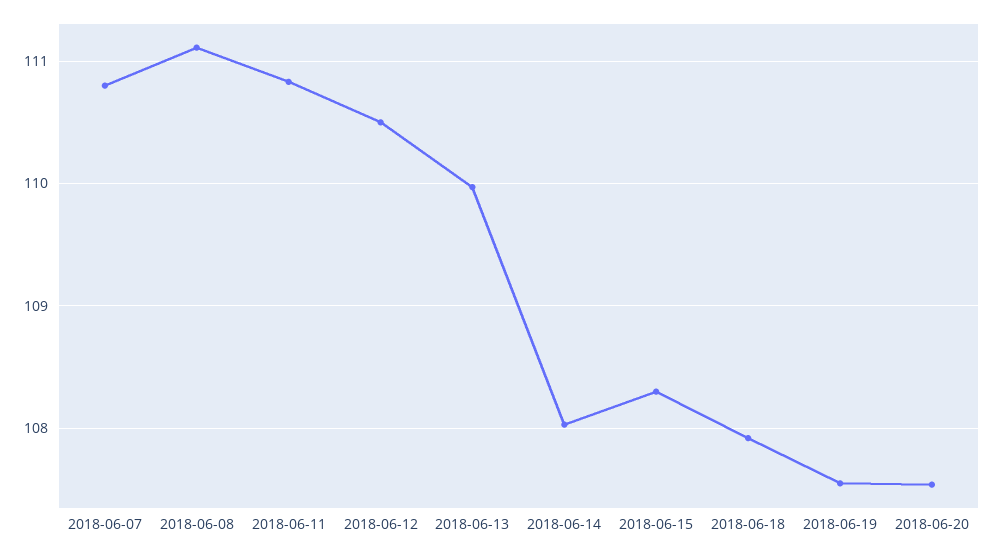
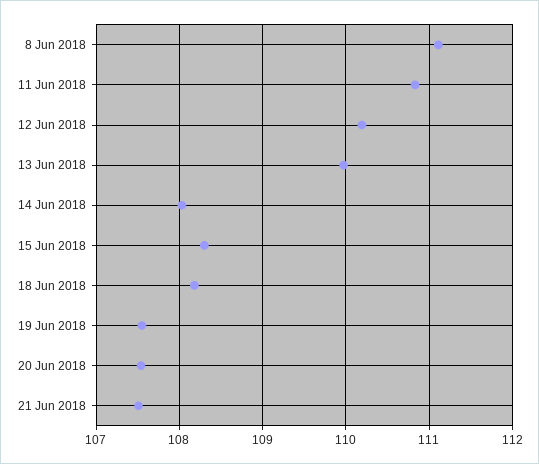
2018-06-07: 110.8 -> none
2018-06-12: 110.5 -> 110.2
2018-06-18: 107.9 -> 108.2
21 Jun 2018: none -> 107.5

